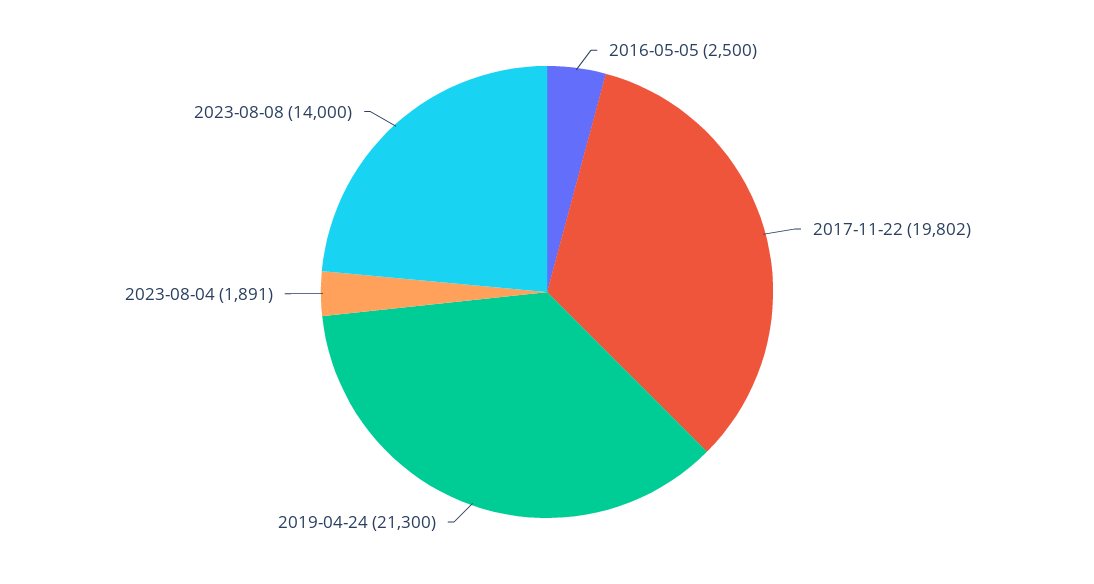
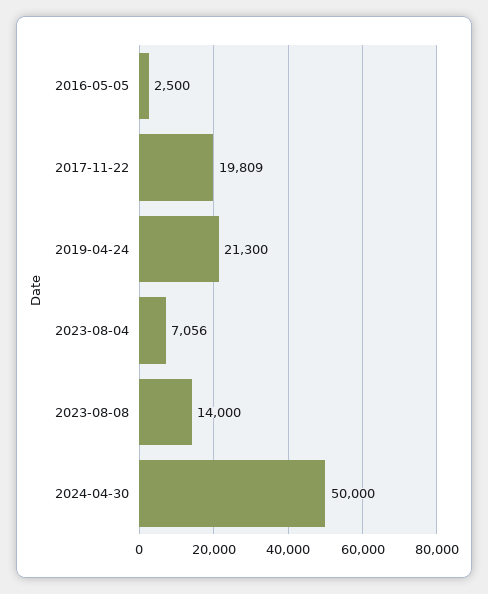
2017-11-22: 19802 -> 19809
2023-08-04: 1891 -> 7056
2024-04-30: none -> 50000

